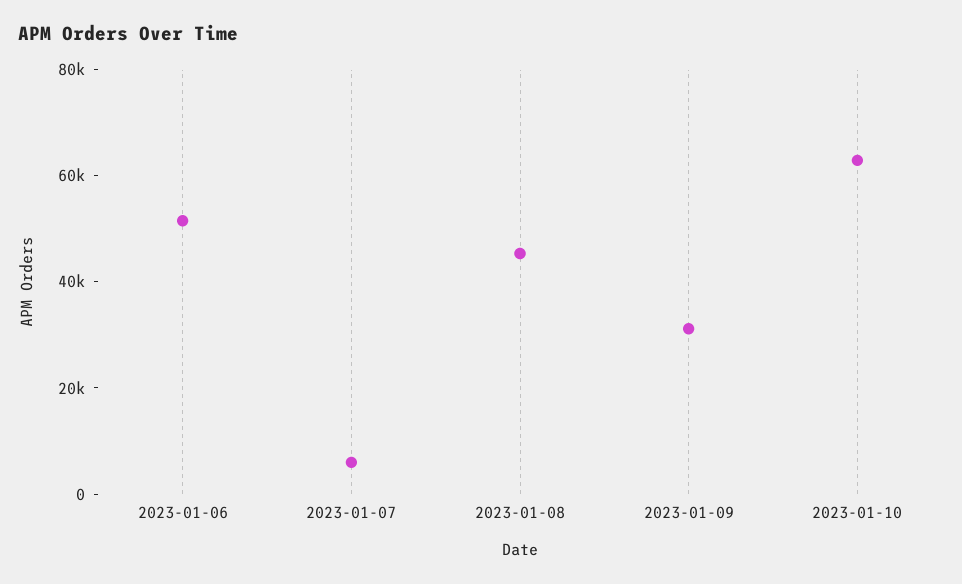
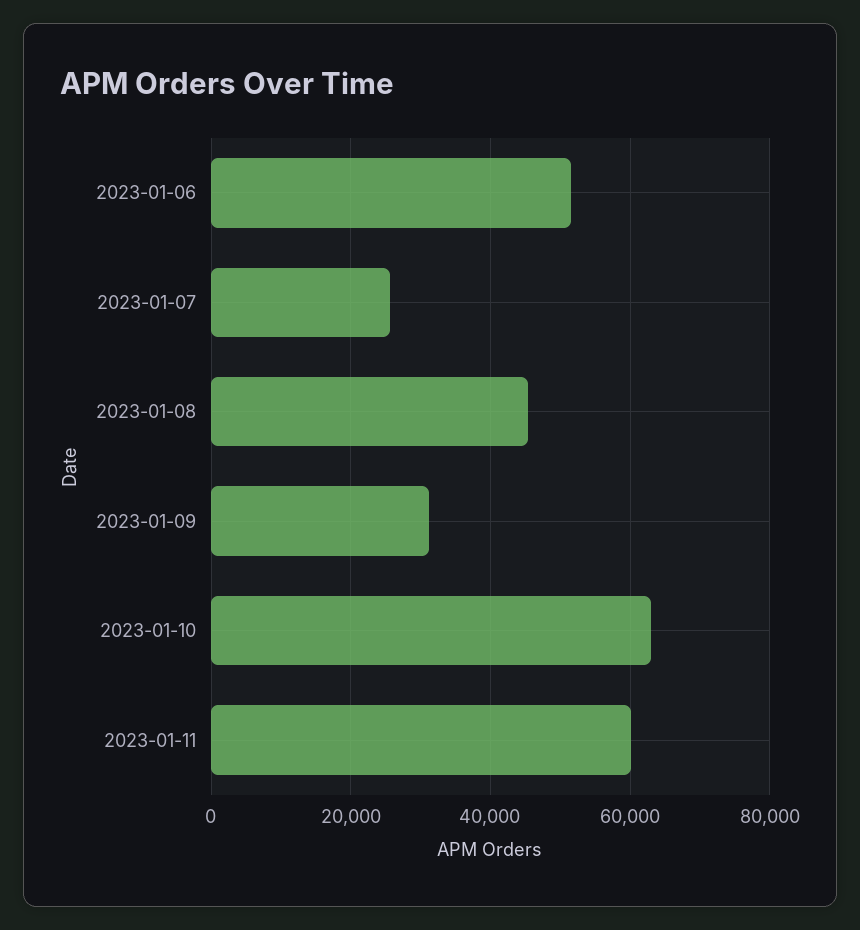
2023-01-07: 5000 -> 26000
2023-01-11: none -> 60000

